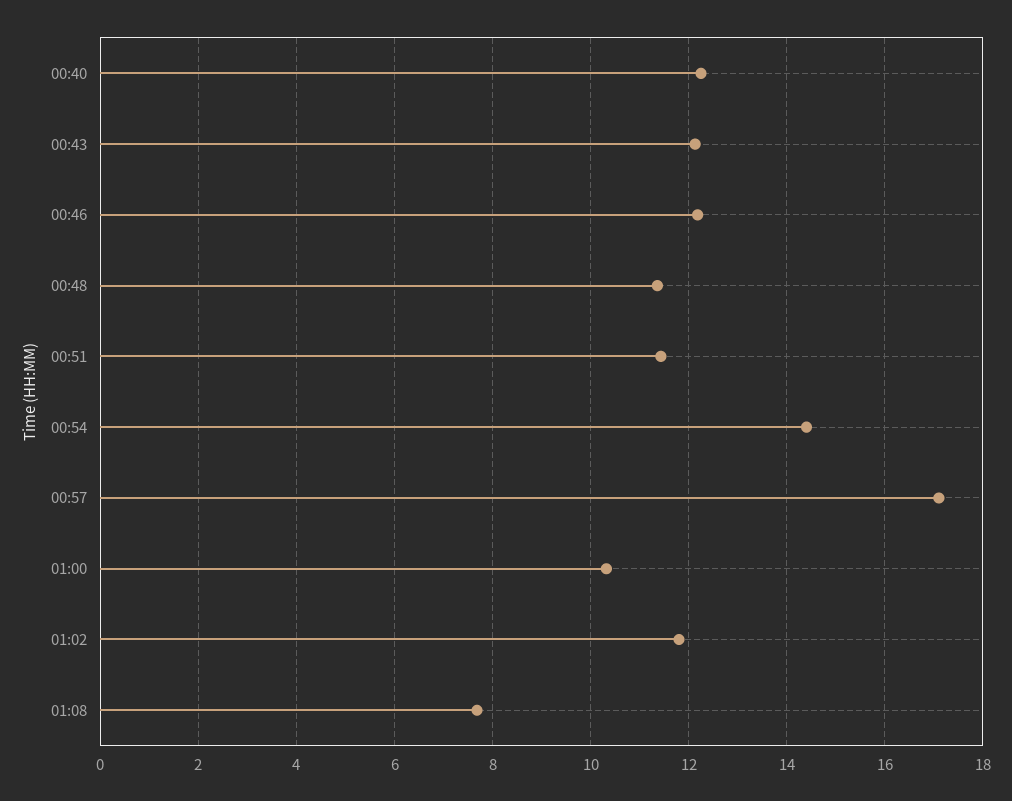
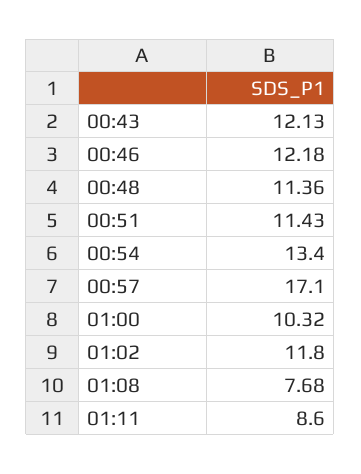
00:40: 12.2 -> none
00:54: 14.4 -> 13.4
01:11: none -> 8.6

